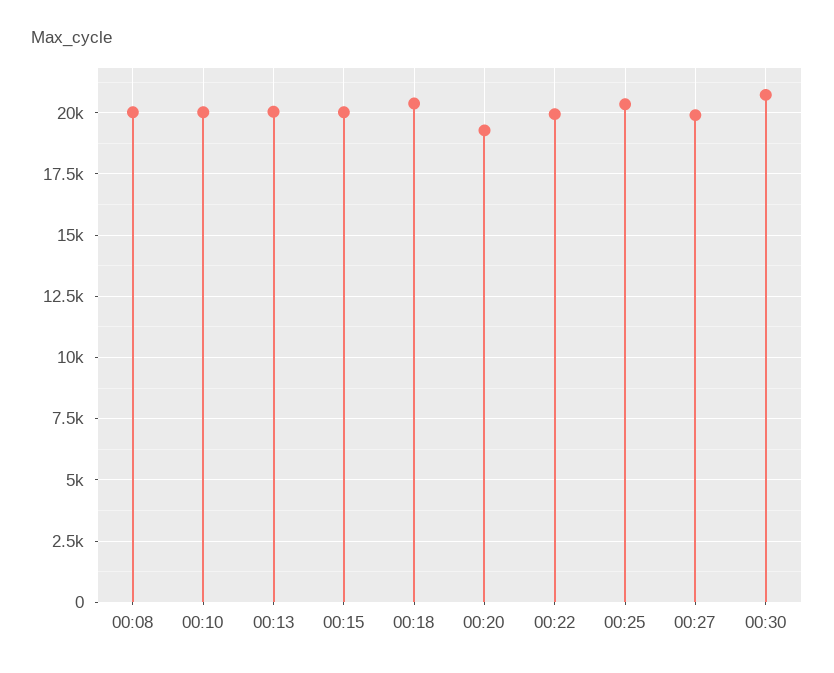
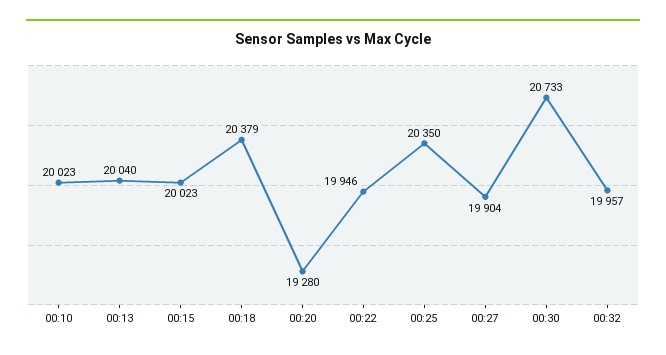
00:08: 20000 -> none
00:32: none -> 19957

